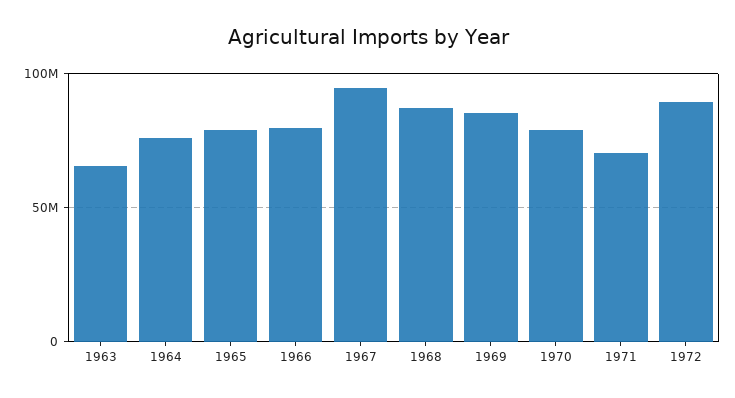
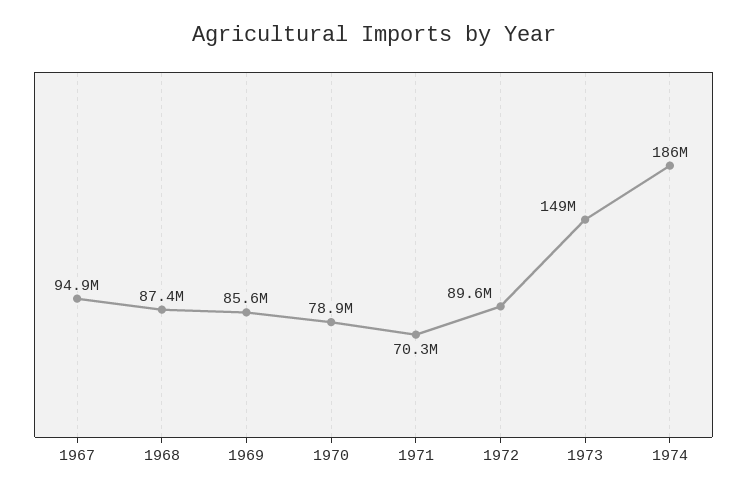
1963: 65000000 -> none
1964: 75000000 -> none
1965: 80000000 -> none
1966: 80000000 -> none
1973: none -> 149000000
1974: none -> 186000000

